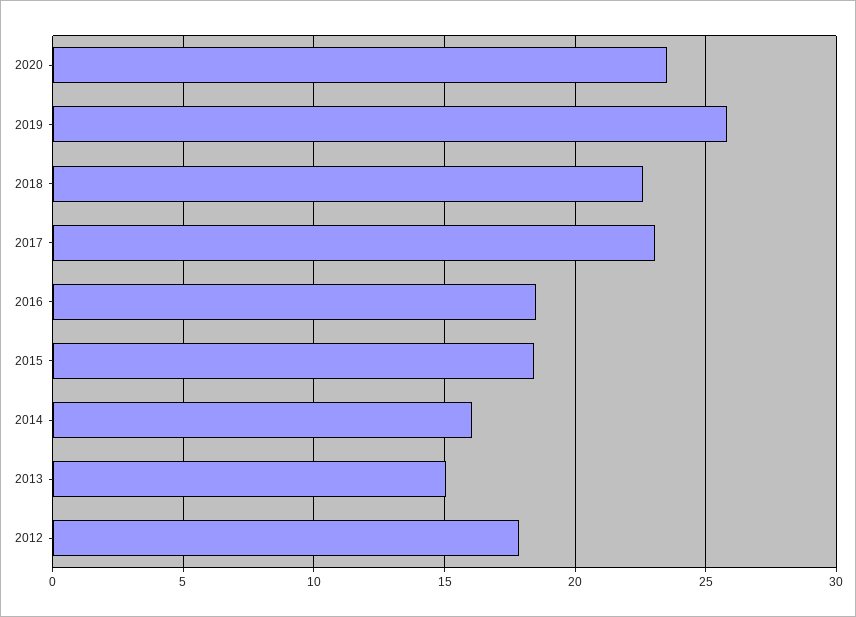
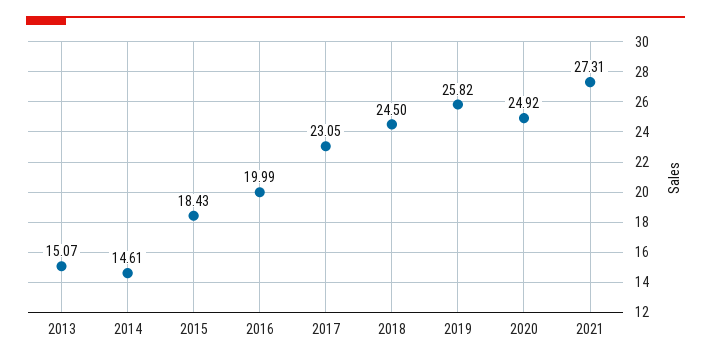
2020: 23.5 -> 24.92
2018: 22.5 -> 24.5
2016: 18.5 -> 19.99
2014: 16 -> 14.61
2012: 18 -> none
2021: none -> 27.31

